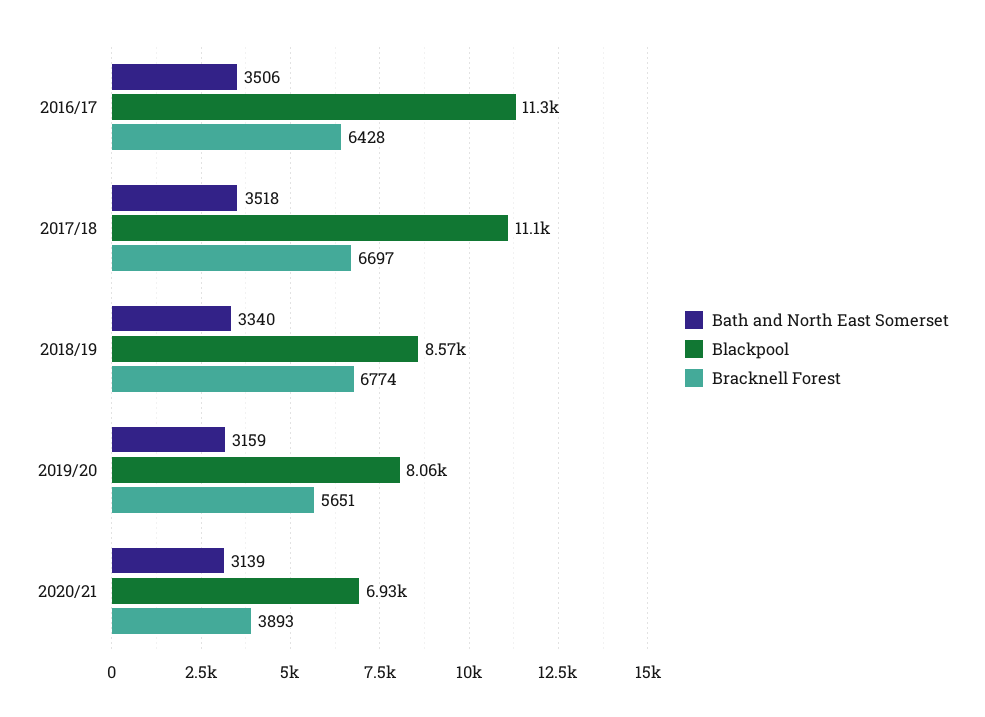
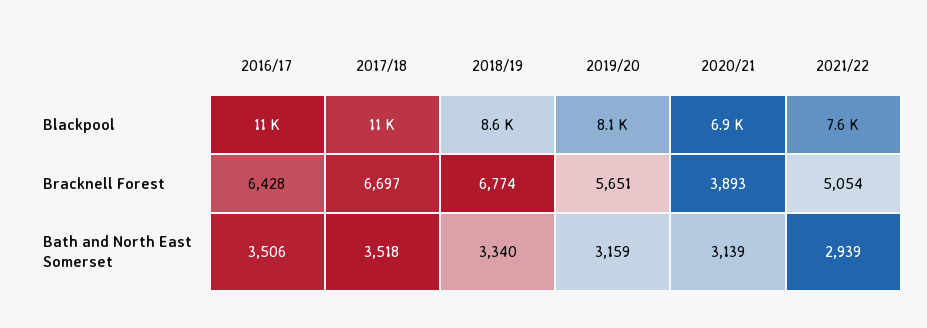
Blackpool, 2021/22: none -> 7600
Bracknell Forest, 2021/22: none -> 5054
Bath and North East Somerset, 2021/22: none -> 2939

